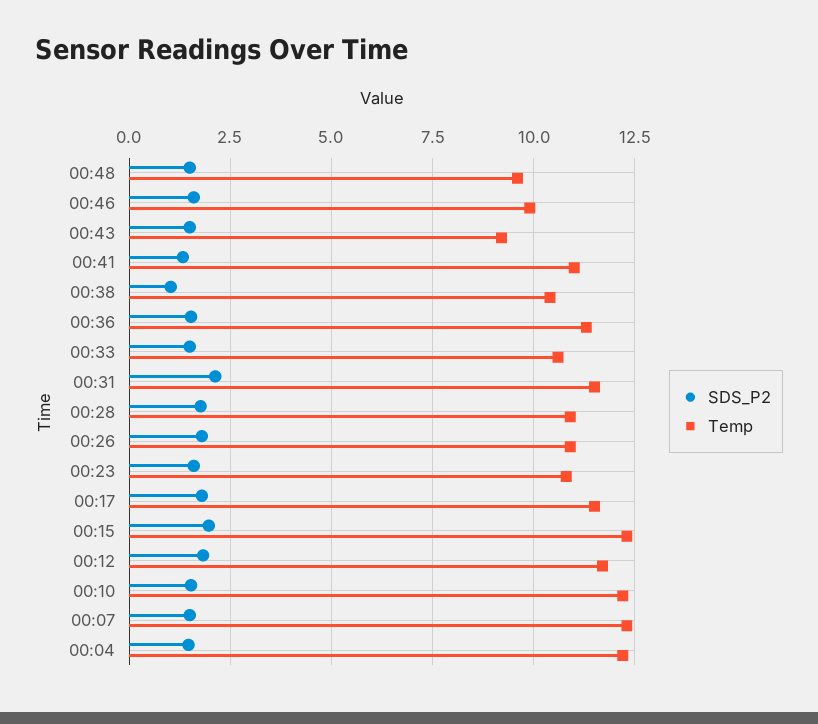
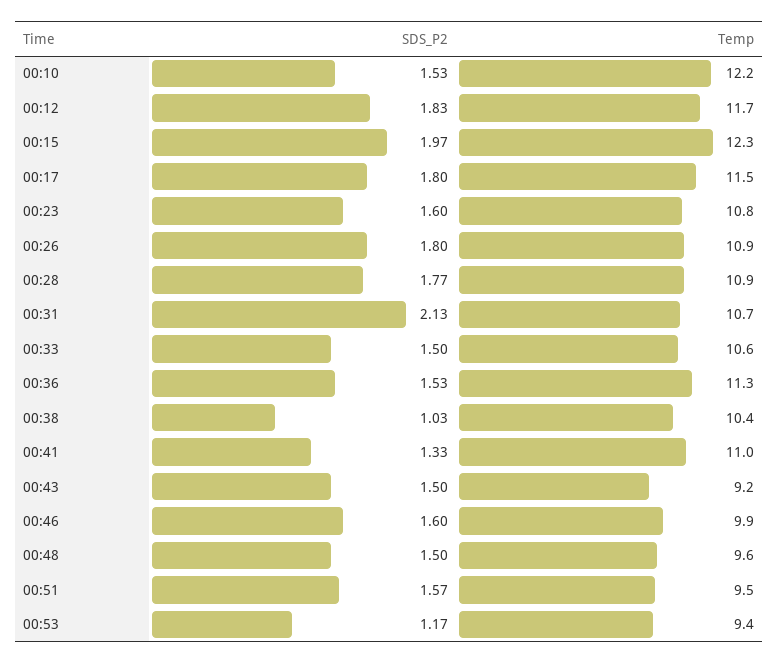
Temp, 00:31: 11.5 -> 10.7
SDS_P2, 00:07: 1.5 -> none
Temp, 00:07: 12.25 -> none
SDS_P2, 00:04: 1.5 -> none
Temp, 00:04: 12.25 -> none
SDS_P2, 00:51: none -> 1.57
Temp, 00:51: none -> 9.5
SDS_P2, 00:53: none -> 1.17
Temp, 00:53: none -> 9.4

